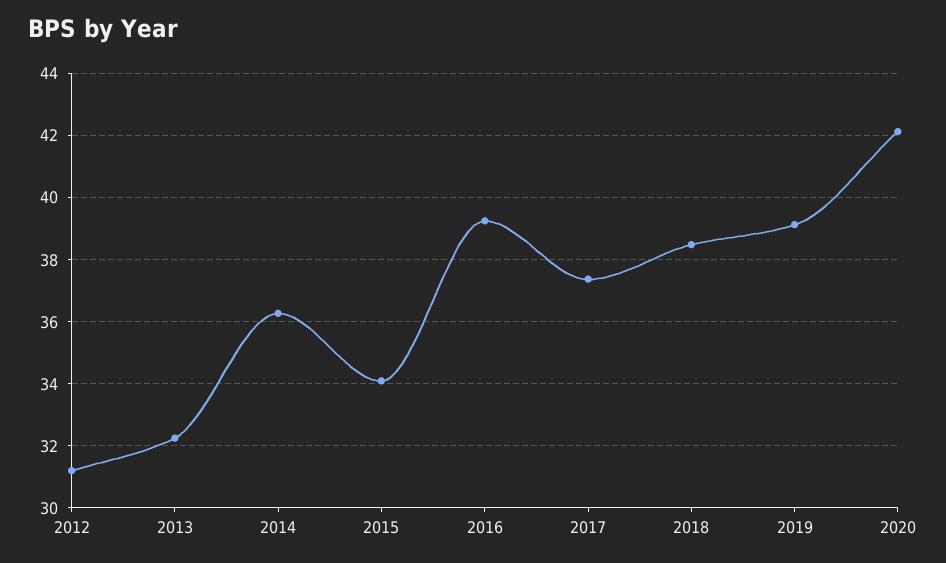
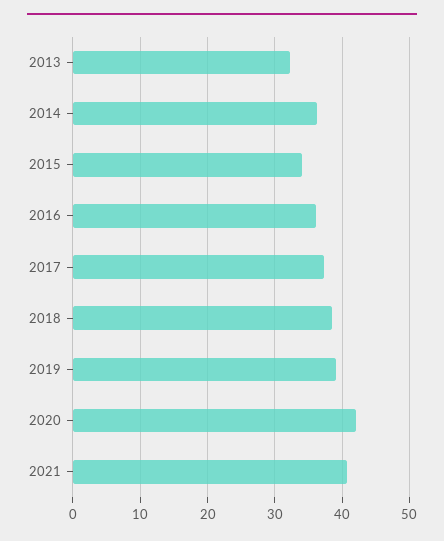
2012: 31.2 -> none
2016: 39.2 -> 36
2021: none -> 41

